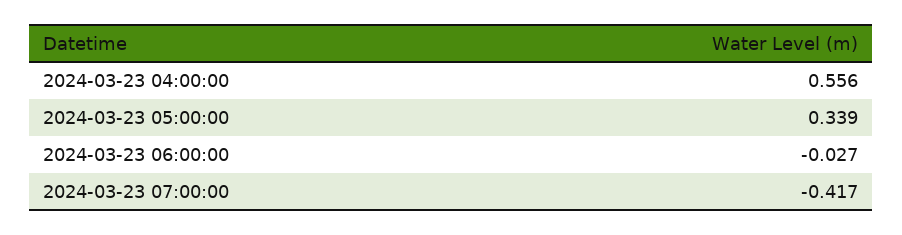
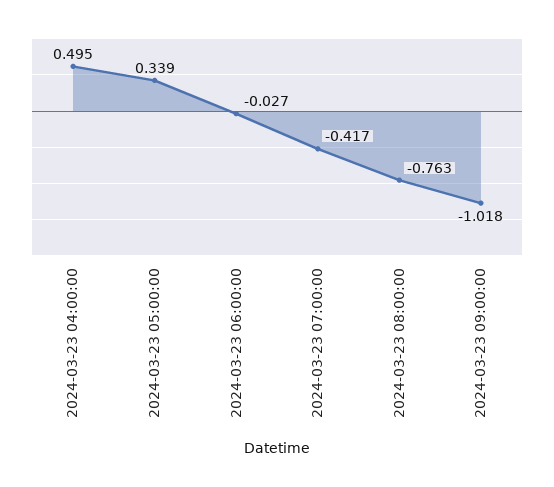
2024-03-23 04:00:00: 0.556 -> 0.495
2024-03-23 08:00:00: none -> -0.763
2024-03-23 09:00:00: none -> -1.018

